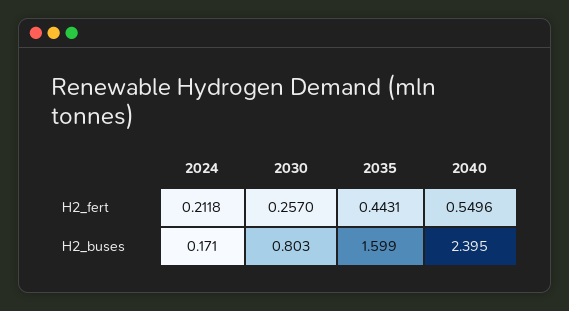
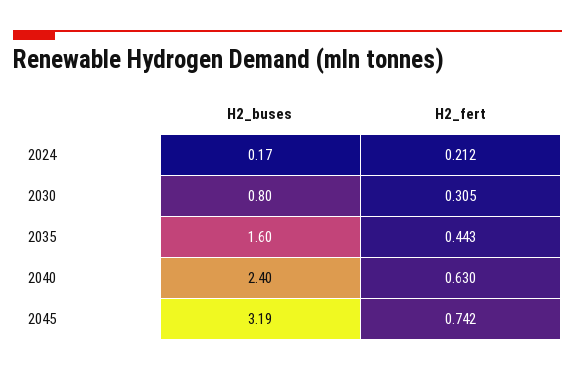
2030, H2_fert: 0.257 -> 0.305
2040, H2_fert: 0.5496 -> 0.63
2045, H2_buses: none -> 3.19
2045, H2_fert: none -> 0.742

